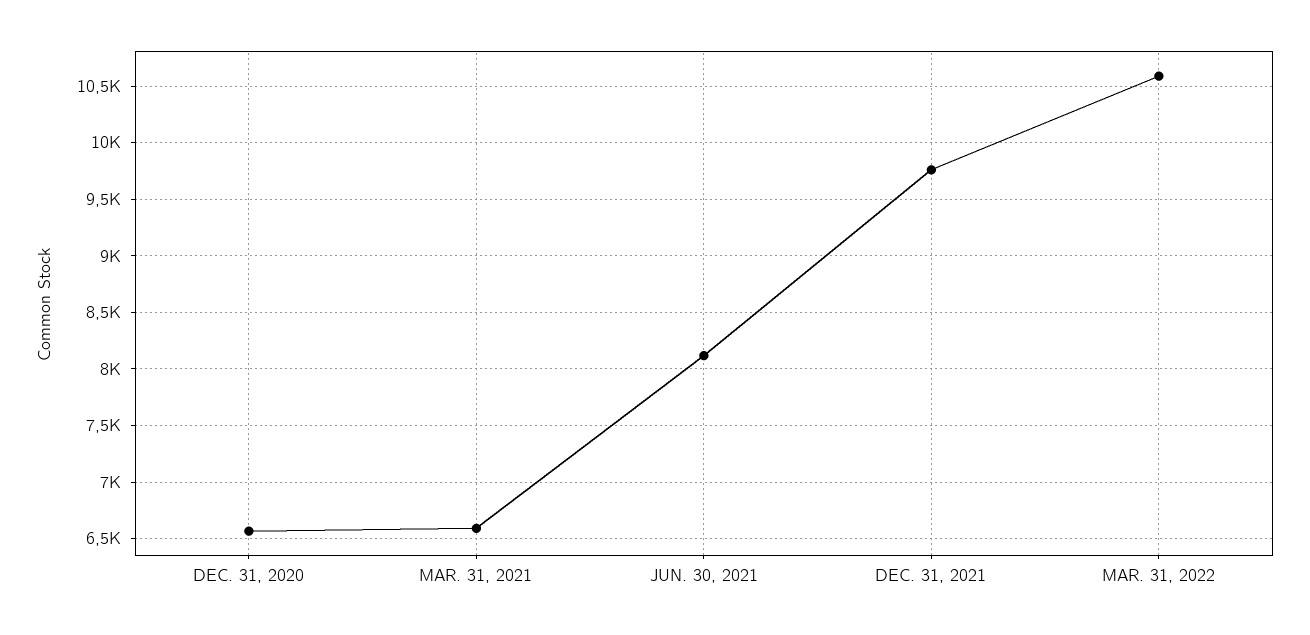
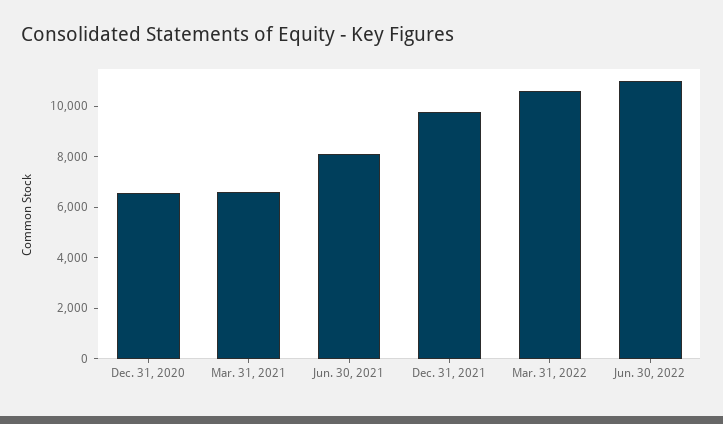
Jun. 30, 2022: none -> 11000

